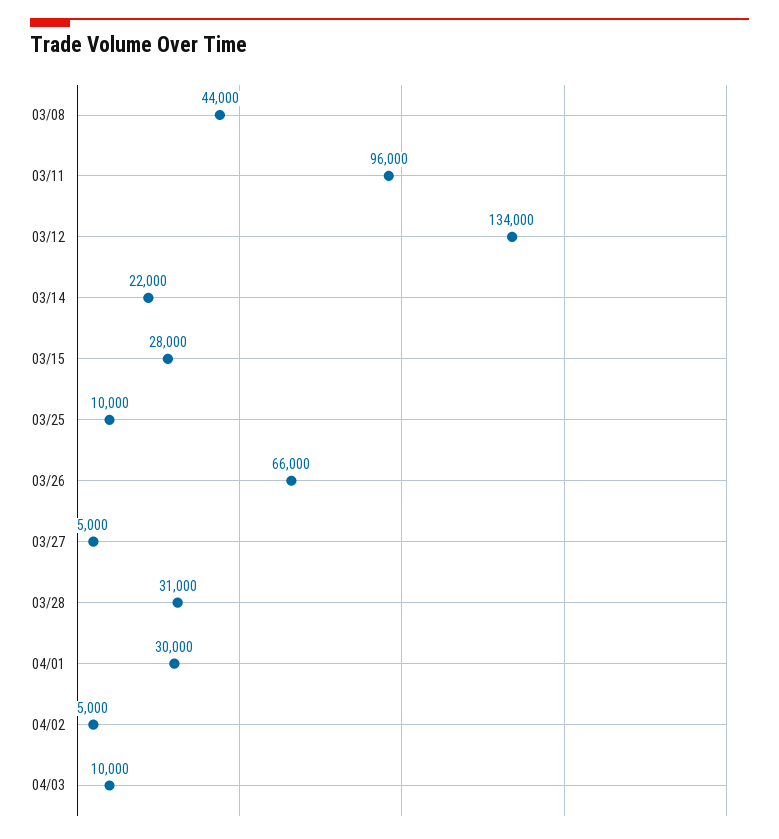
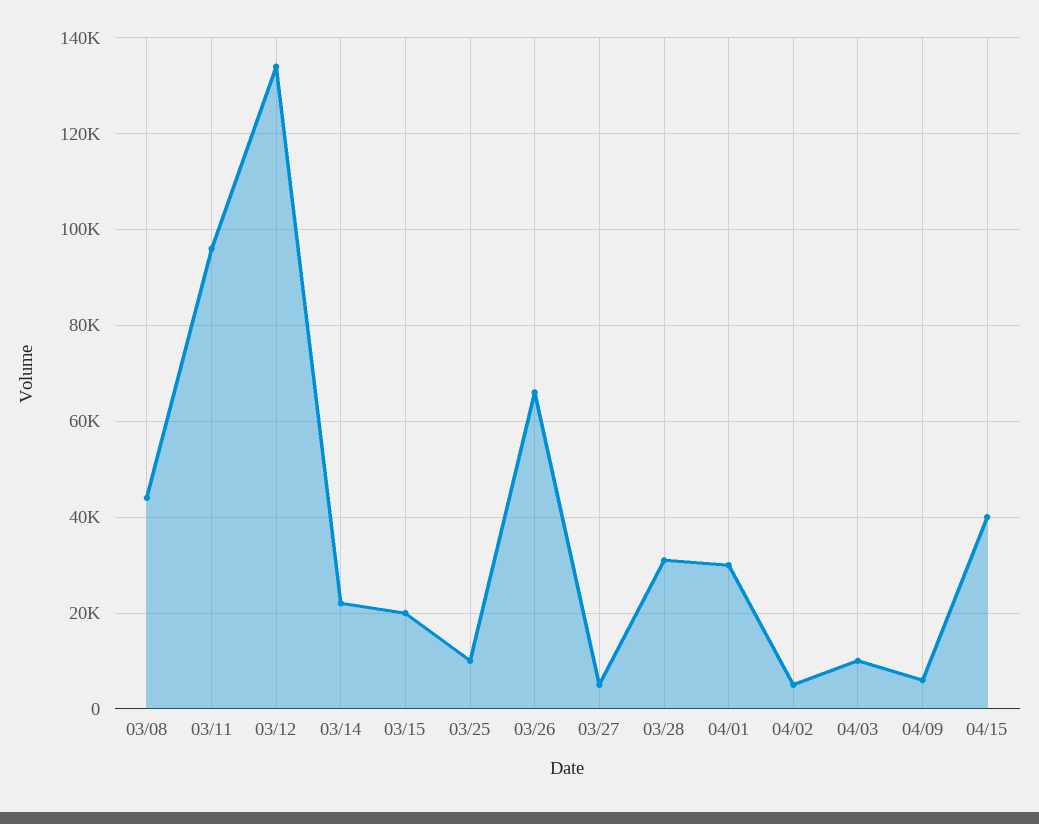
03/15: 28000 -> 20000
04/09: none -> 6000
04/15: none -> 40000

